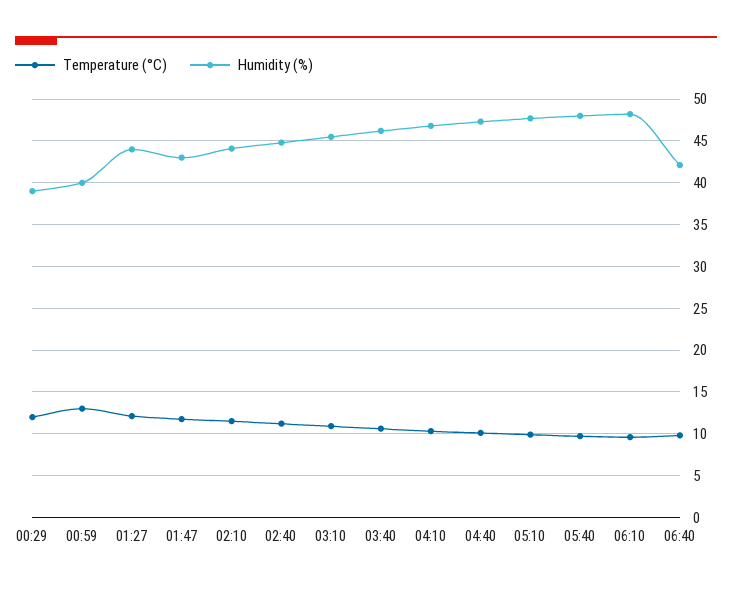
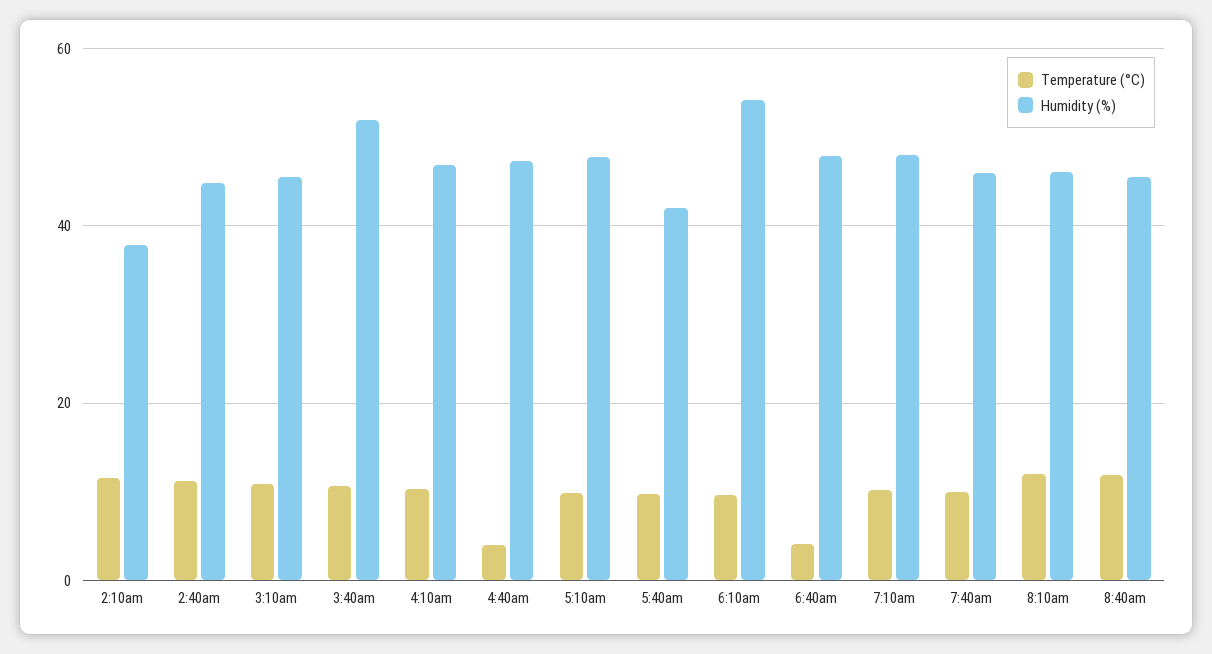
Temperature (°C), 00:29: 12 -> none
Humidity (%), 00:29: 39 -> none
Temperature (°C), 00:59: 13 -> none
Humidity (%), 00:59: 40 -> none
Temperature (°C), 01:27: 12 -> none
Humidity (%), 01:27: 44 -> none
Temperature (°C), 01:47: 12 -> none
Humidity (%), 01:47: 43 -> none
Humidity (%), 02:10: 44 -> 38
Humidity (%), 03:40: 46 -> 52
Temperature (°C), 04:40: 10 -> 4
Humidity (%), 05:40: 48 -> 42
Humidity (%), 06:10: 48 -> 54
Temperature (°C), 06:40: 10 -> 4
Humidity (%), 06:40: 42 -> 48
Temperature (°C), 7:10am: none -> 10
Humidity (%), 7:10am: none -> 48
Temperature (°C), 7:40am: none -> 10
Humidity (%), 7:40am: none -> 46
Temperature (°C), 8:10am: none -> 12
Humidity (%), 8:10am: none -> 46
Temperature (°C), 8:40am: none -> 12
Humidity (%), 8:40am: none -> 46

